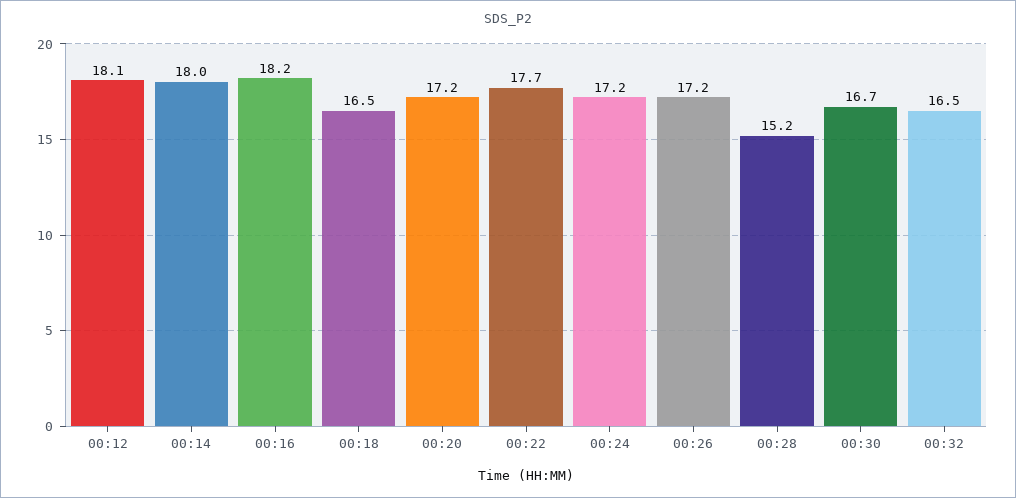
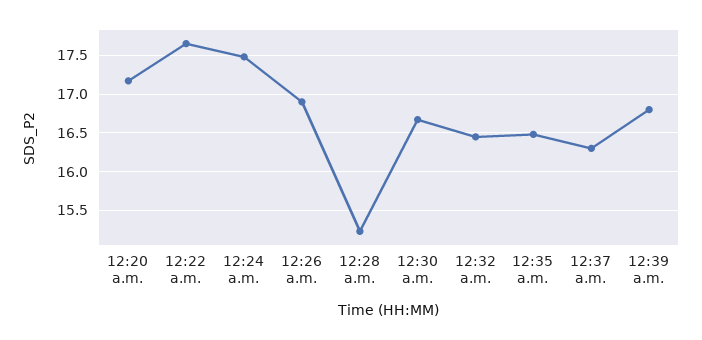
00:12: 18.1 -> none
00:14: 18 -> none
00:16: 18.2 -> none
00:18: 16.5 -> none
00:24: 17.2 -> 17.5
00:26: 17.2 -> 16.9
12:35 a.m.: none -> 16.5
12:37 a.m.: none -> 16.3
12:39 a.m.: none -> 16.8

